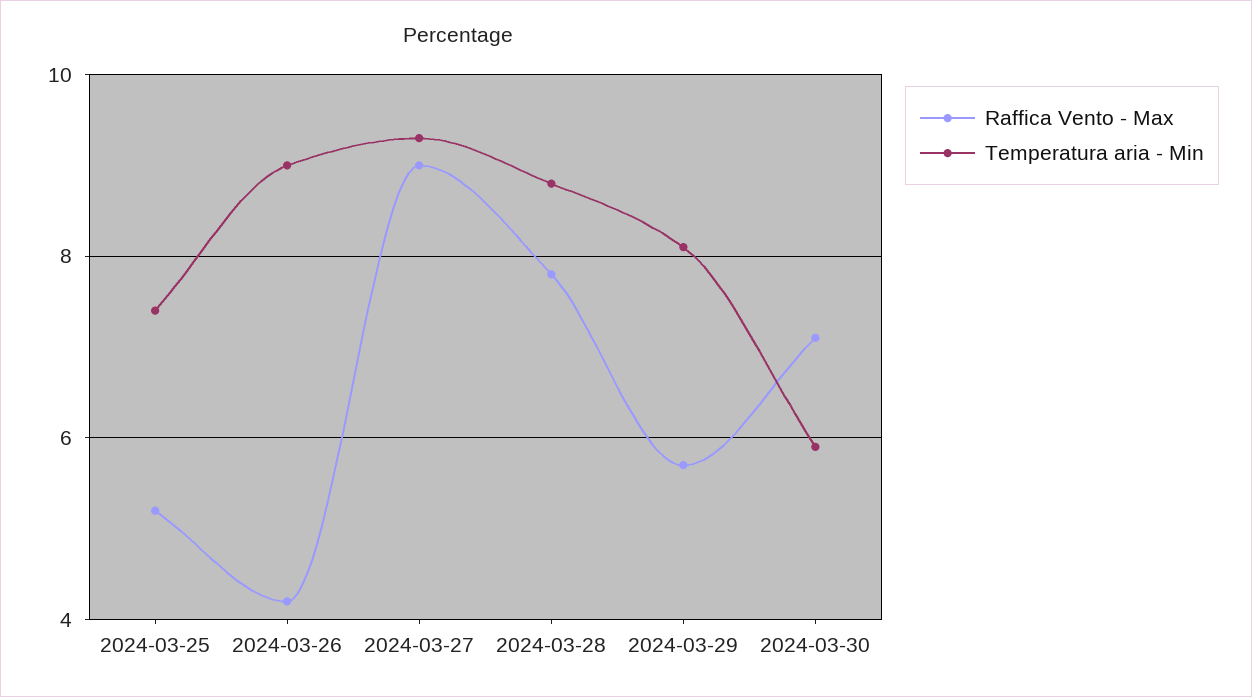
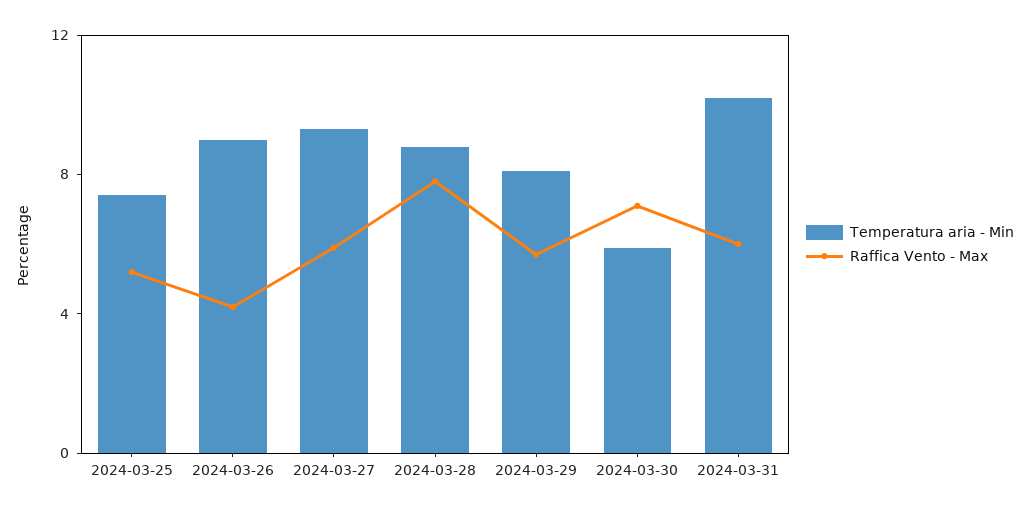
Raffica Vento - Max, 2024-03-27: 9 -> 6
Temperatura aria - Min, 2024-03-31: none -> 10
Raffica Vento - Max, 2024-03-31: none -> 6

